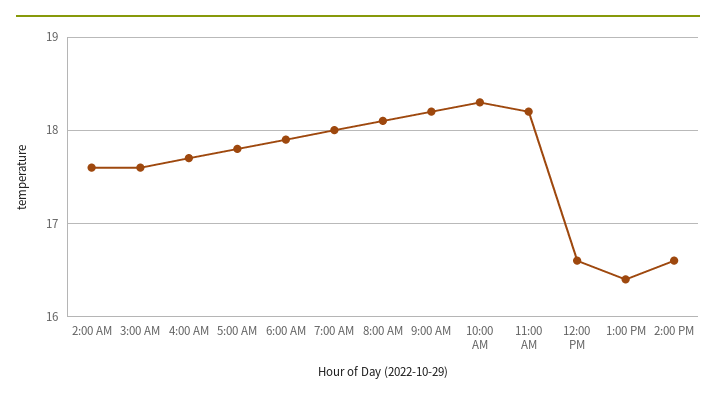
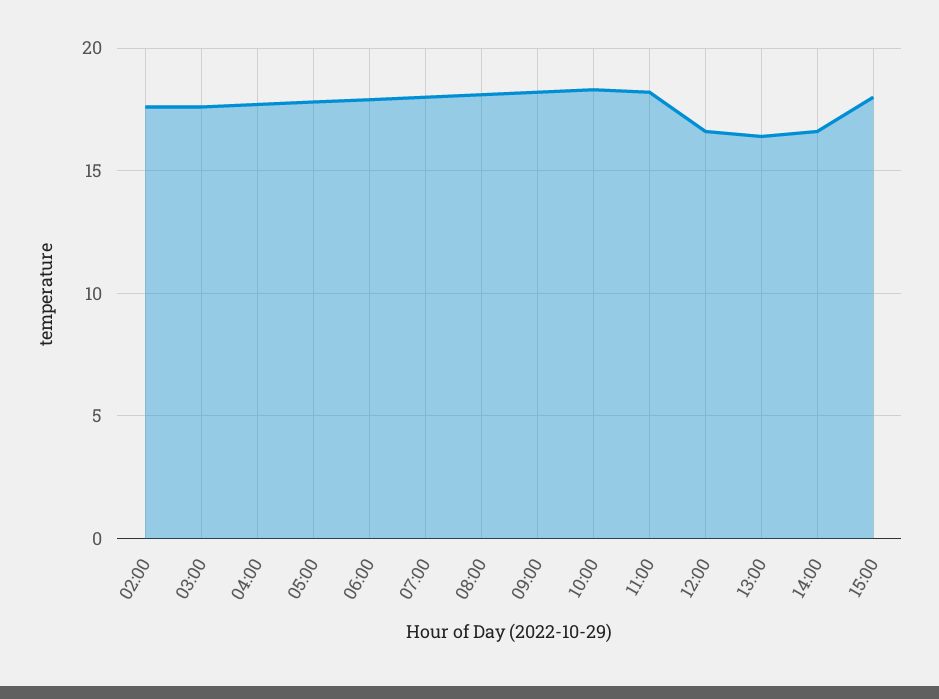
15:00: none -> 18

